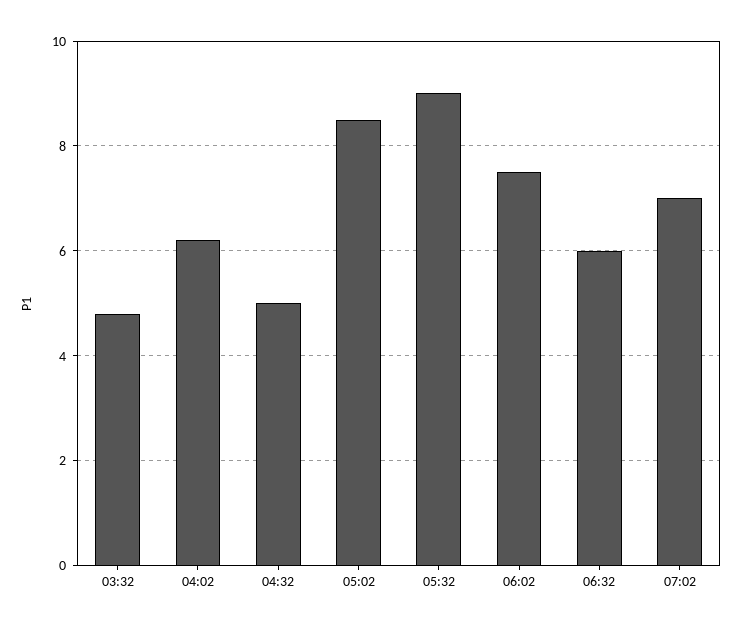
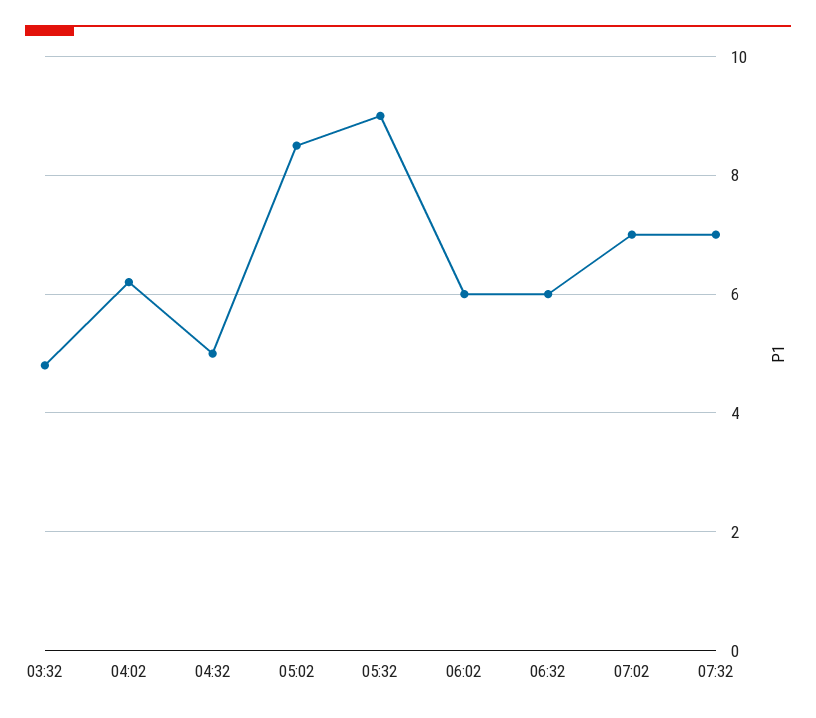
06:02: 7.5 -> 6
07:32: none -> 7

